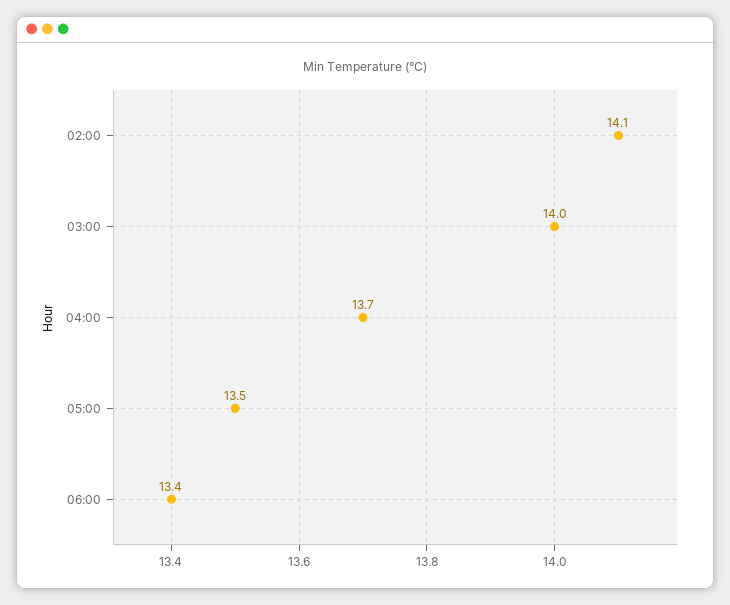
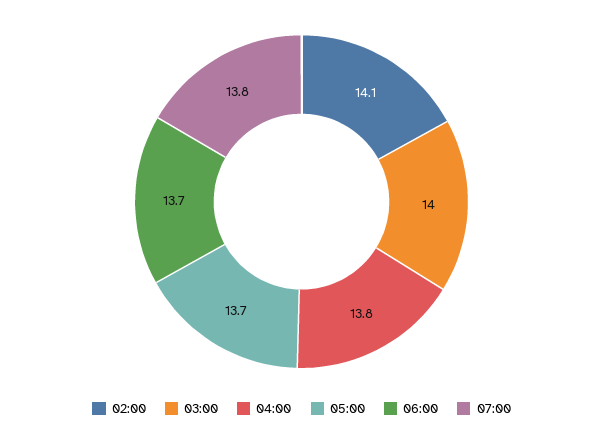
04:00: 13.7 -> 13.8
05:00: 13.5 -> 13.7
06:00: 13.4 -> 13.7
07:00: none -> 13.8

